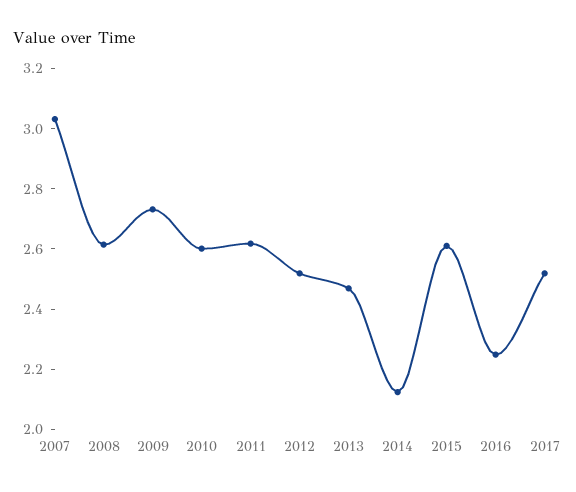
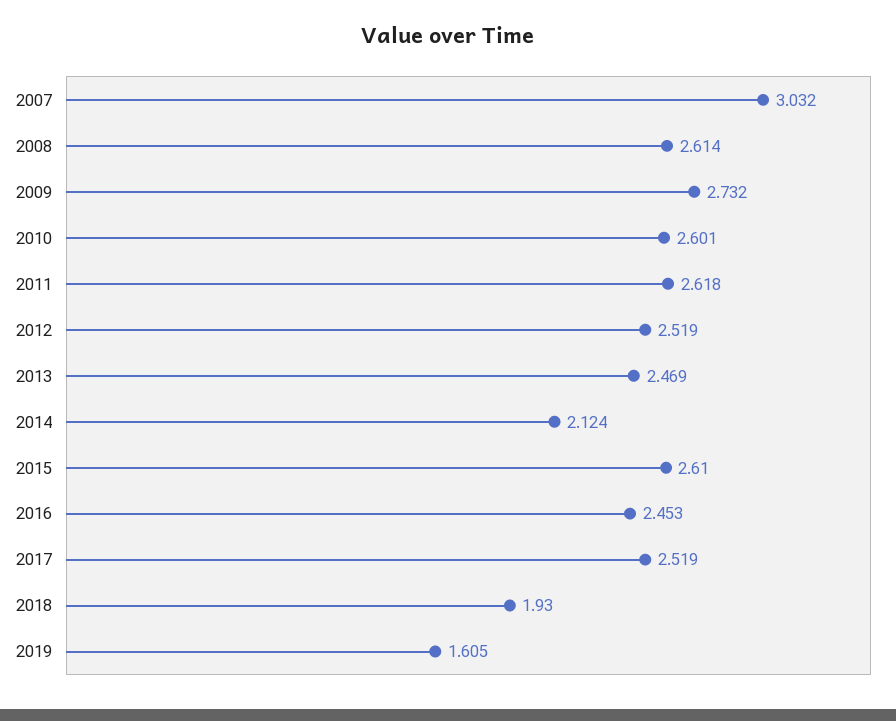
2016: 2.25 -> 2.453
2018: none -> 1.93
2019: none -> 1.605

